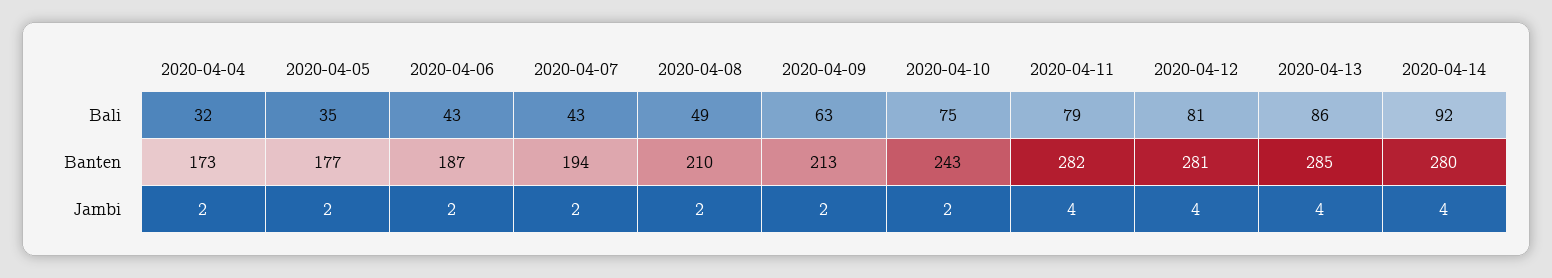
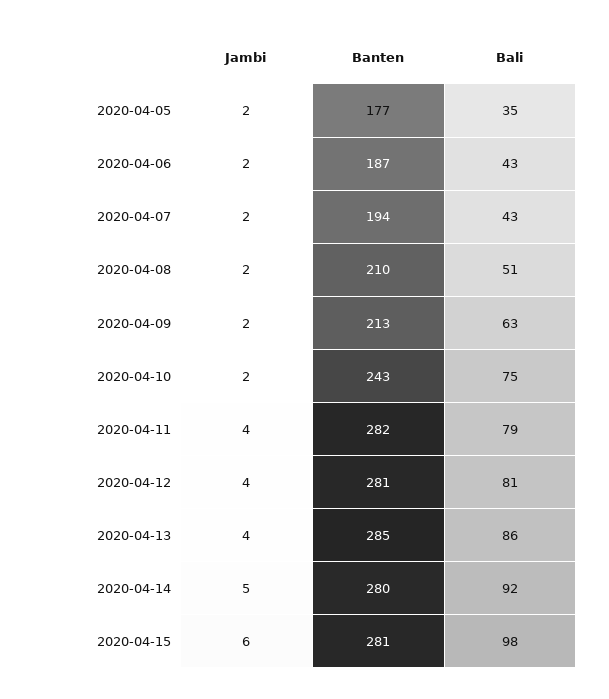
2020-04-04, Bali: 32 -> none
2020-04-08, Bali: 49 -> 51
2020-04-04, Banten: 173 -> none
2020-04-04, Jambi: 2 -> none
2020-04-14, Jambi: 4 -> 5
2020-04-15, Jambi: none -> 6
2020-04-15, Banten: none -> 281
2020-04-15, Bali: none -> 98

